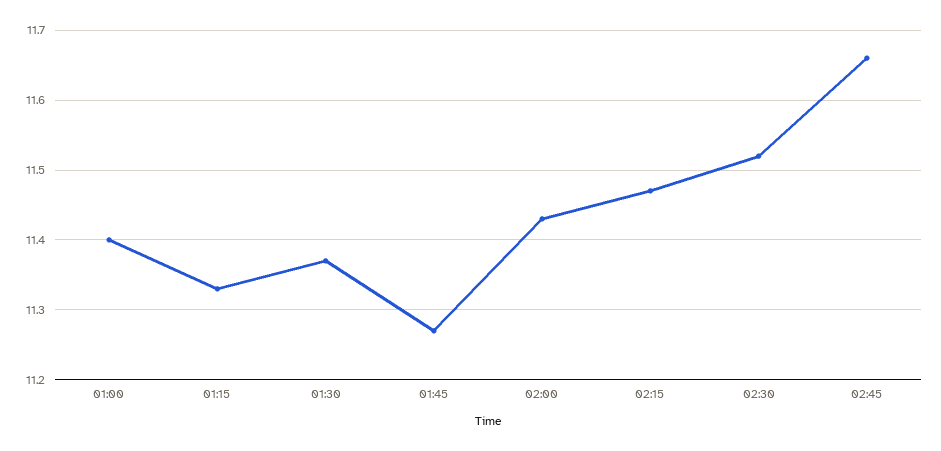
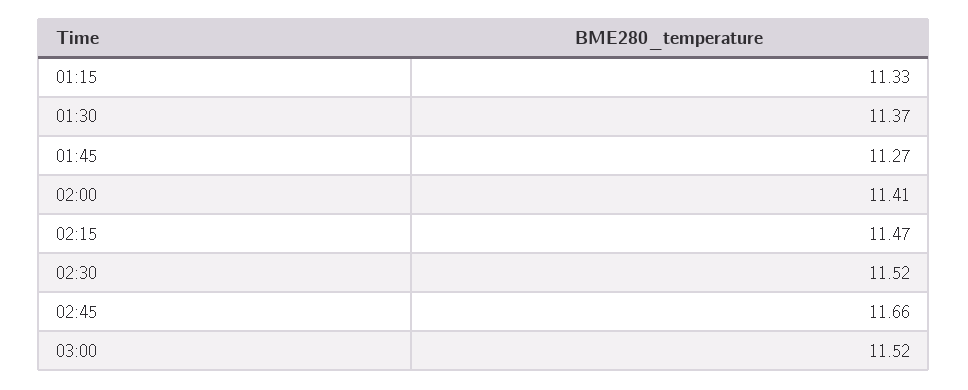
01:00: 11.4 -> none
02:00: 11.43 -> 11.41
03:00: none -> 11.52

